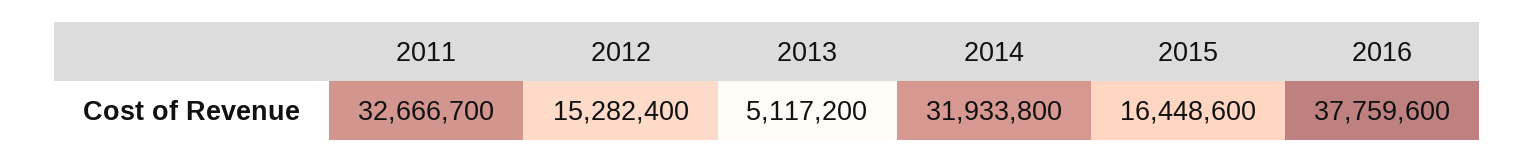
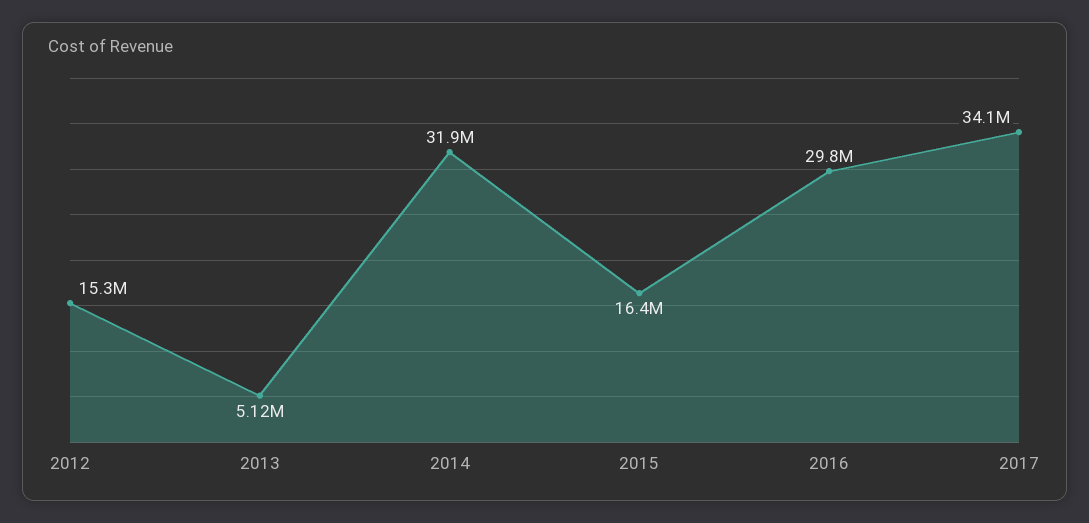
2011: 32666700 -> none
2016: 37759600 -> 29800000
2017: none -> 34100000

